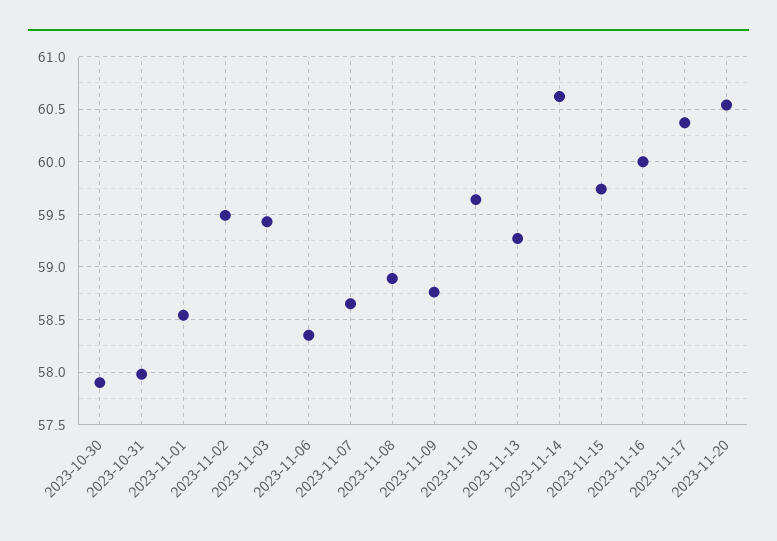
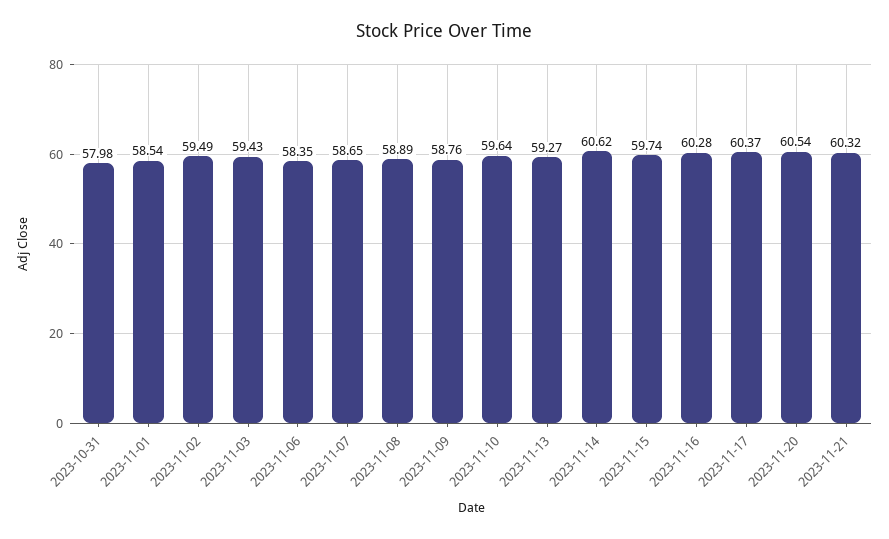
2023-10-30: 57.9 -> none
2023-11-16: 60 -> 60.28
2023-11-21: none -> 60.32

